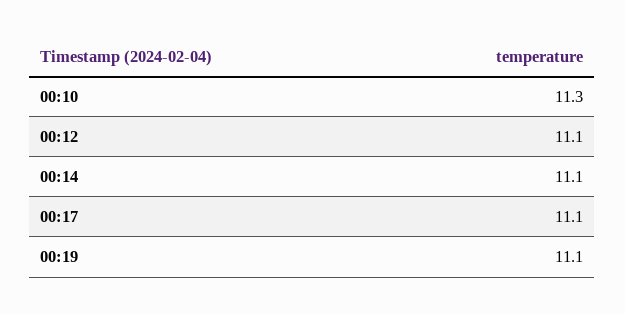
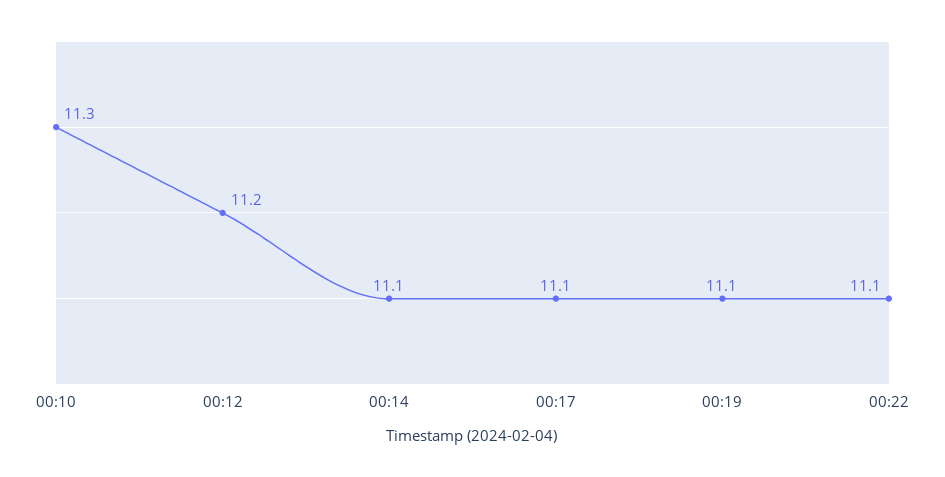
00:12: 11.1 -> 11.2
00:22: none -> 11.1

